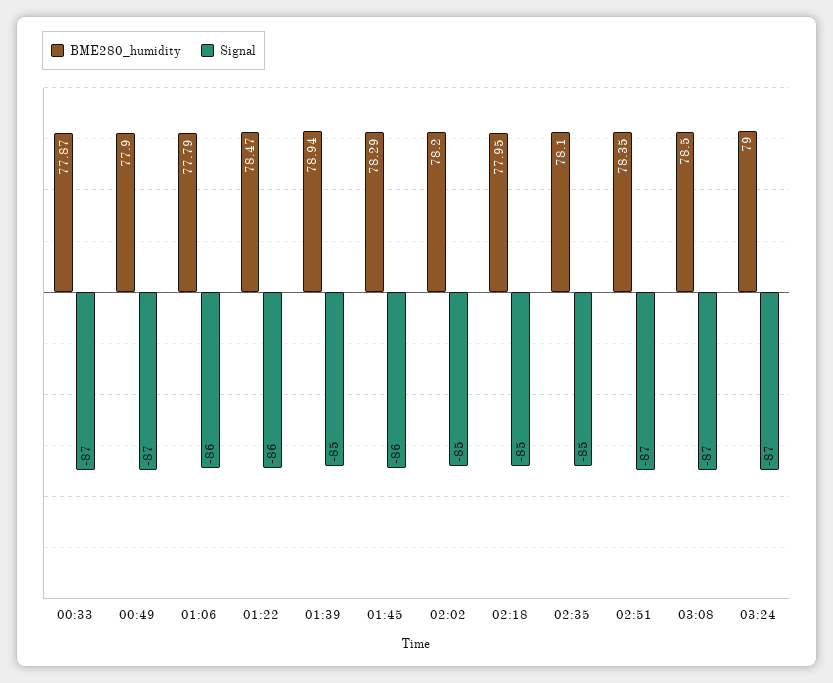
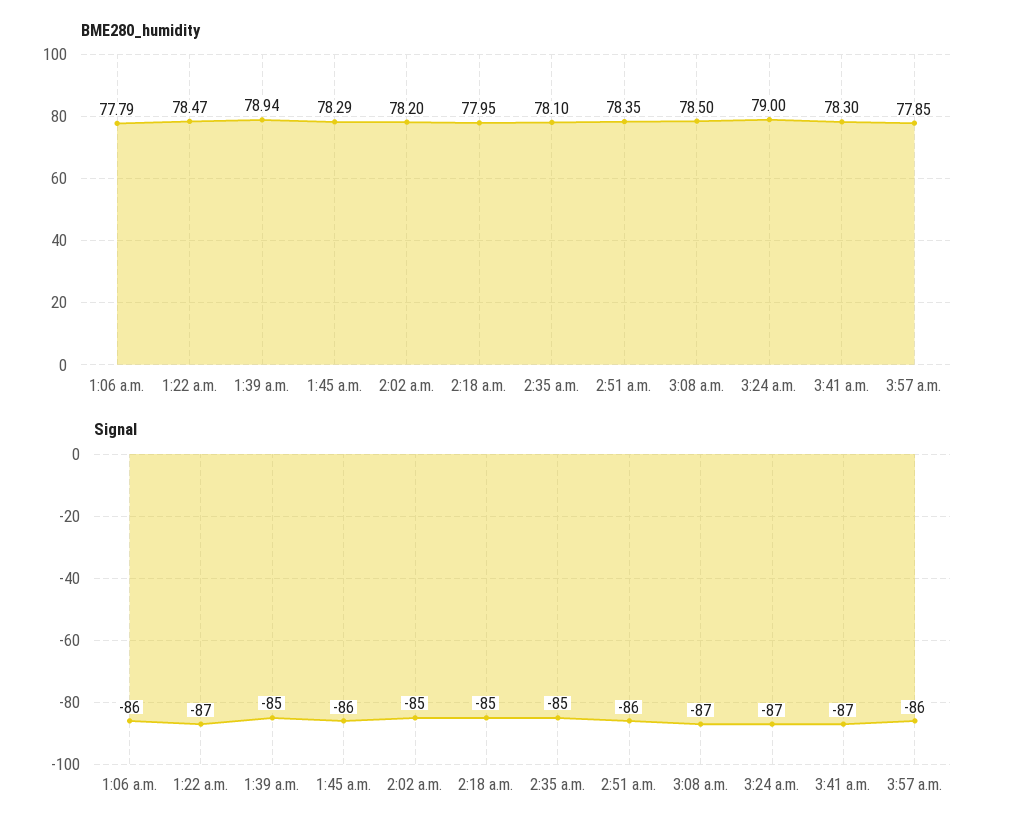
BME280_humidity, 00:33: 77.87 -> none
Signal, 00:33: -87 -> none
BME280_humidity, 00:49: 77.9 -> none
Signal, 00:49: -87 -> none
Signal, 01:22: -86 -> -87
Signal, 02:51: -87 -> -86
BME280_humidity, 3:41 a.m.: none -> 78.3
BME280_humidity, 3:57 a.m.: none -> 77.85
Signal, 3:41 a.m.: none -> -87
Signal, 3:57 a.m.: none -> -86

